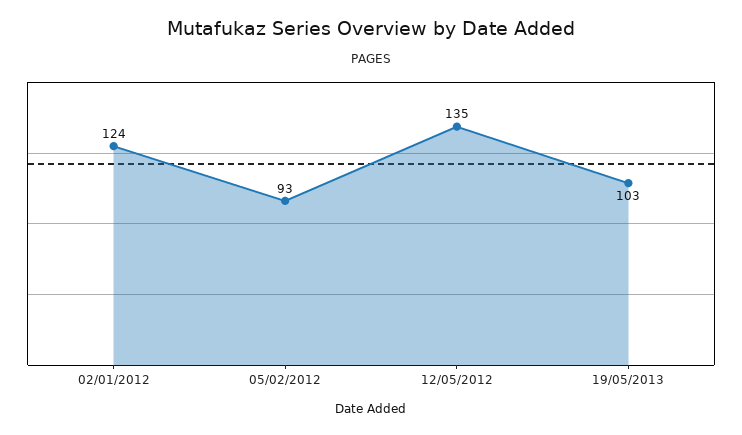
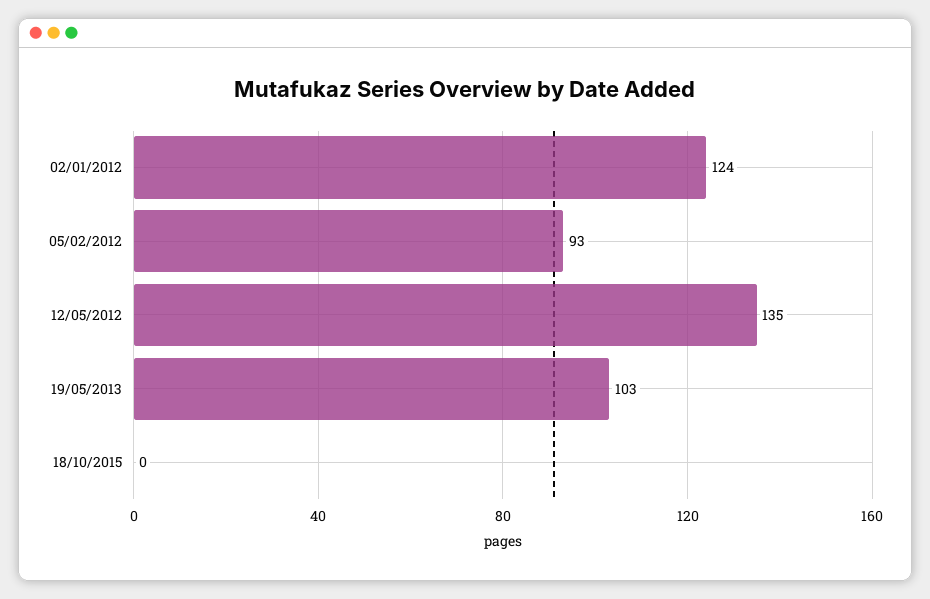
18/10/2015: none -> 0

